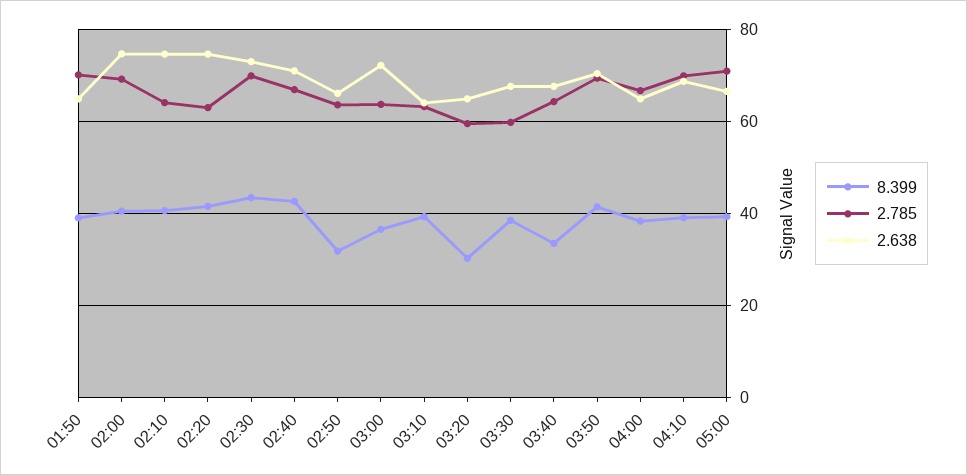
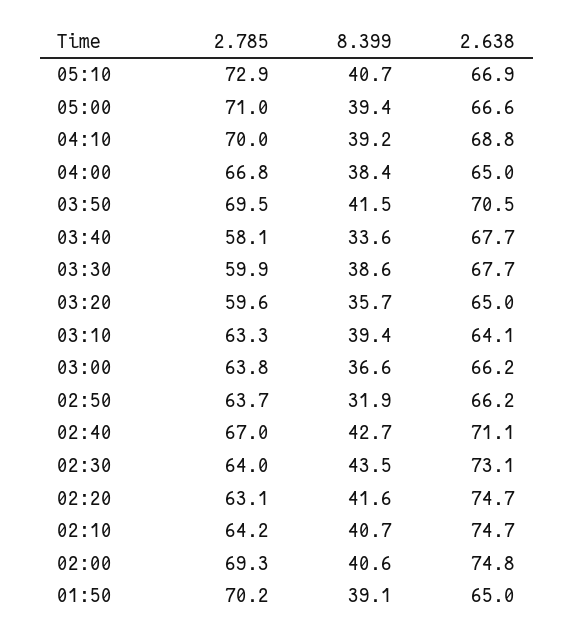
2.785, 02:30: 70 -> 64
2.638, 03:00: 72 -> 66.2
8.399, 03:20: 30 -> 35.7
2.785, 03:40: 64 -> 58.1
2.785, 05:10: none -> 72.9
8.399, 05:10: none -> 40.7
2.638, 05:10: none -> 66.9

